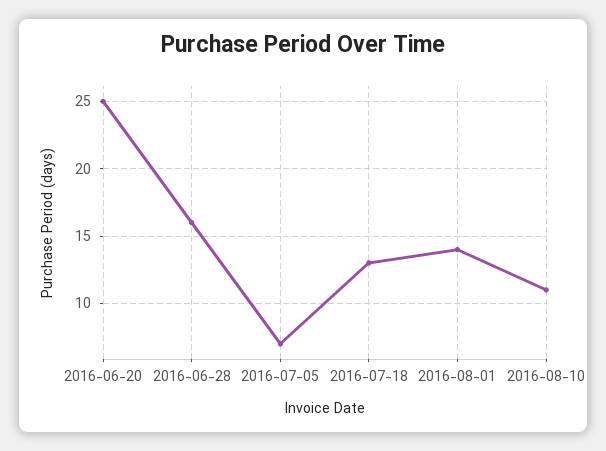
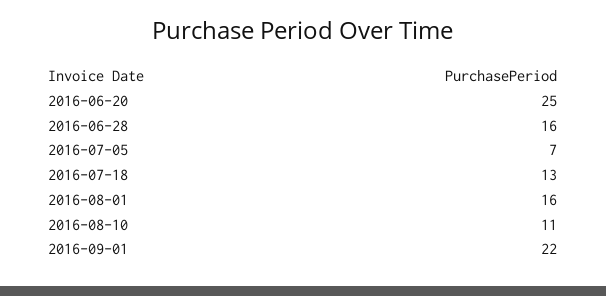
2016-08-01: 14 -> 16
2016-09-01: none -> 22

